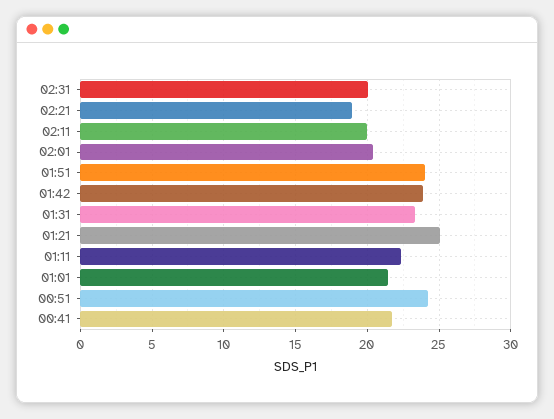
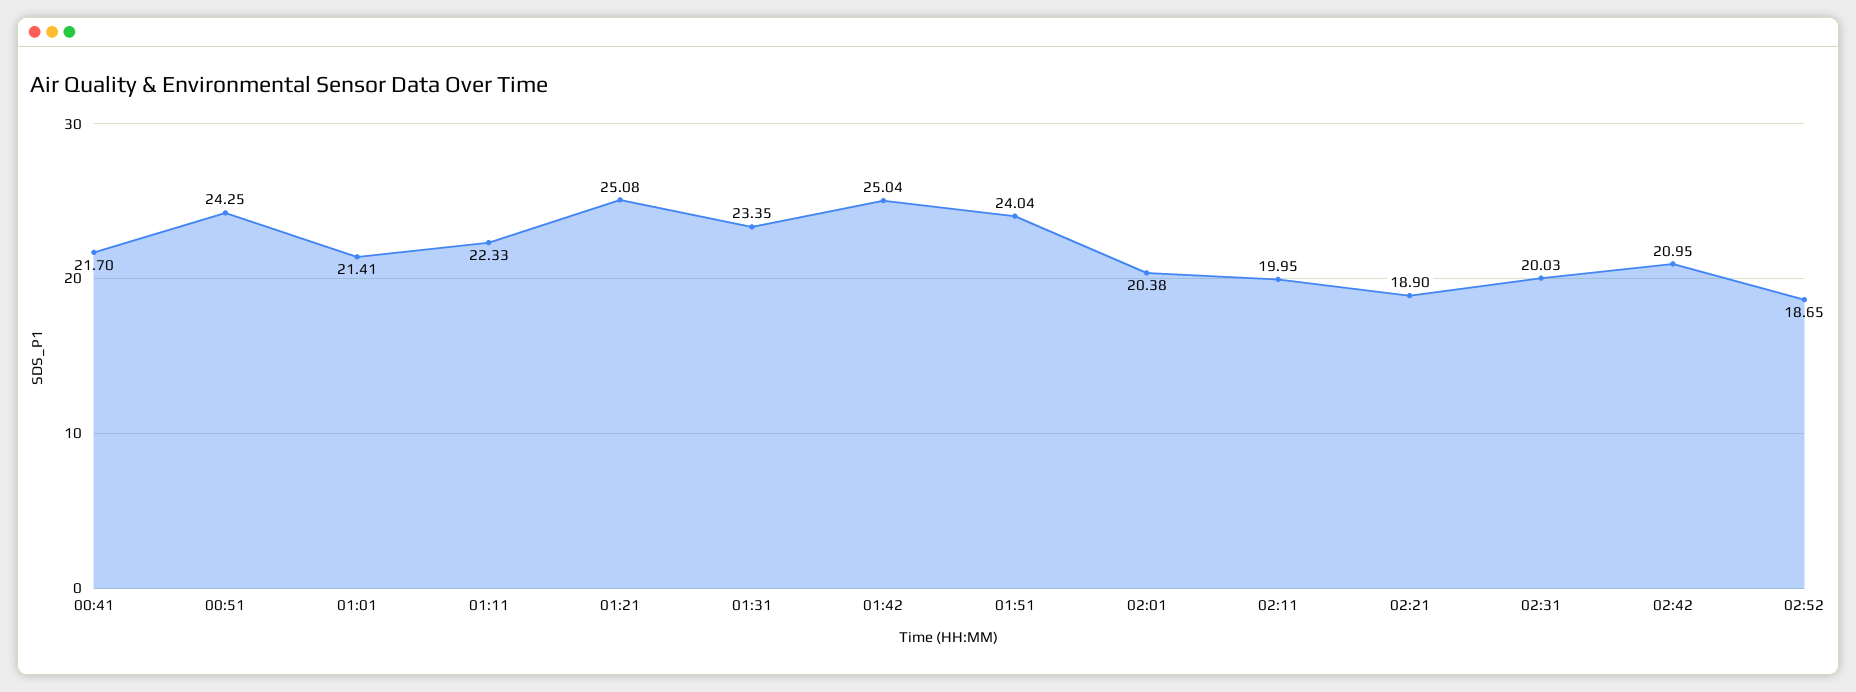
01:42: 24 -> 25.04
02:42: none -> 20.95
02:52: none -> 18.65

